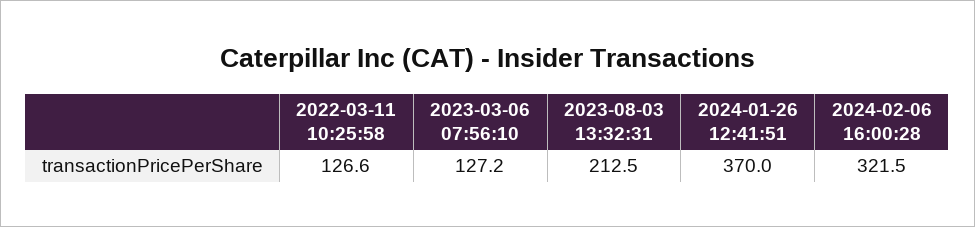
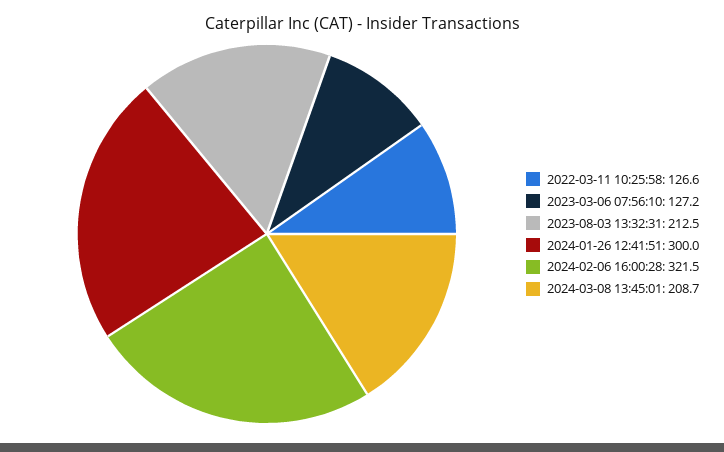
2024-01-26 12:41:51: 370 -> 300
2024-03-08 13:45:01: none -> 208.7

